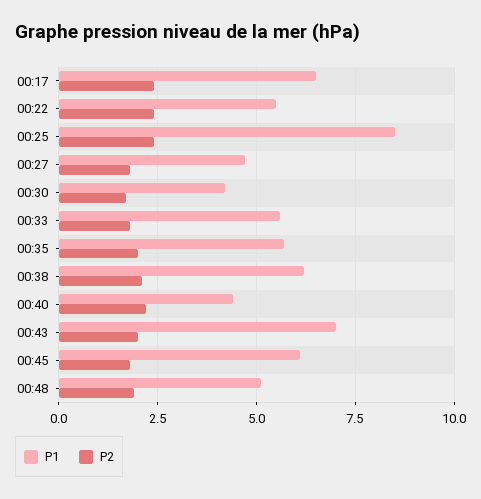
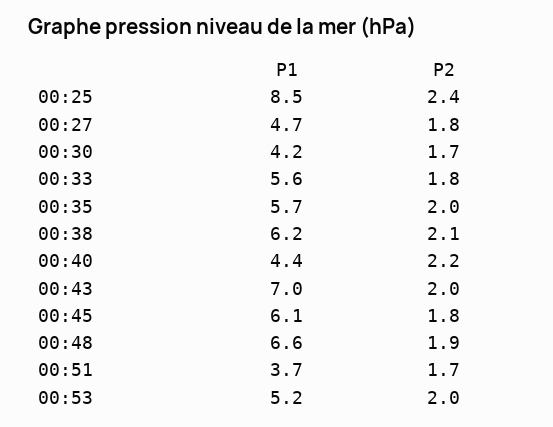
P1, 00:17: 6.5 -> none
P2, 00:17: 2.5 -> none
P1, 00:22: 5.5 -> none
P2, 00:22: 2.5 -> none
P1, 00:48: 5 -> 6.6
P1, 00:51: none -> 3.7
P2, 00:51: none -> 1.7
P1, 00:53: none -> 5.2
P2, 00:53: none -> 2

